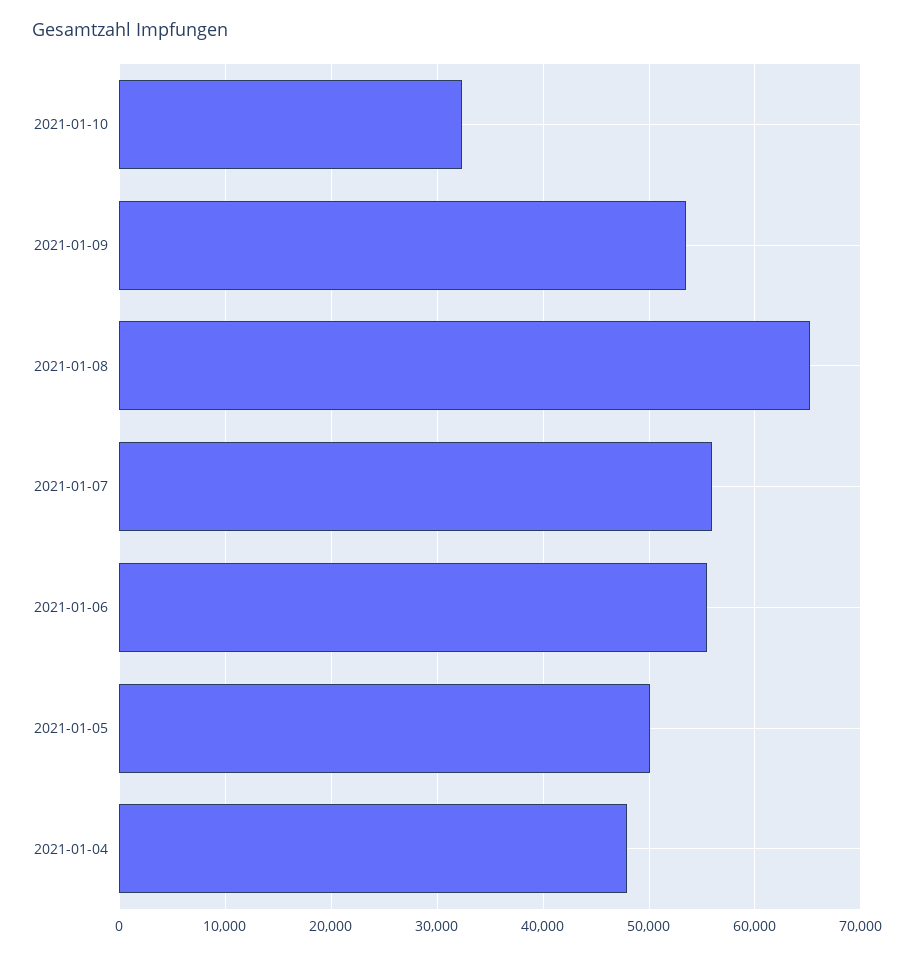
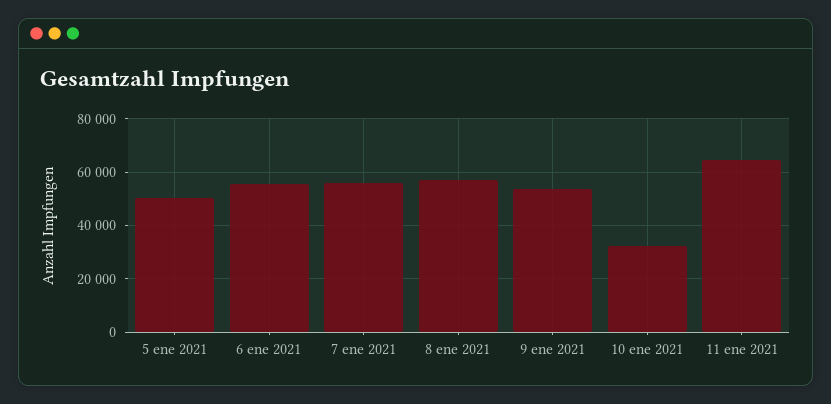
2021-01-08: 65000 -> 57500
2021-01-04: 48000 -> none
11 ene 2021: none -> 65000

